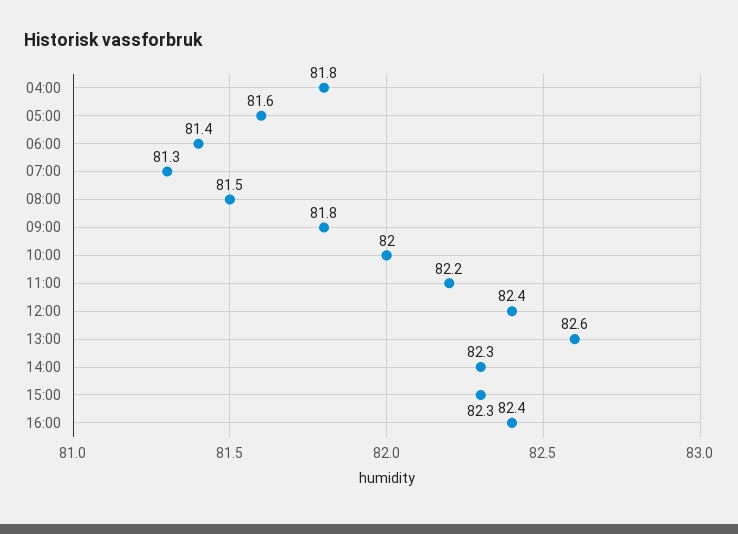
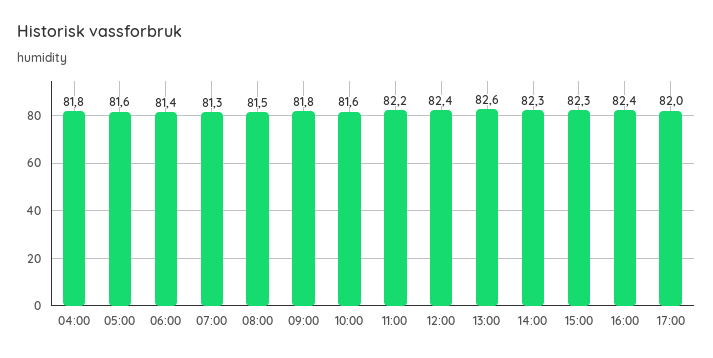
10:00: 82 -> 81.6
17:00: none -> 82

